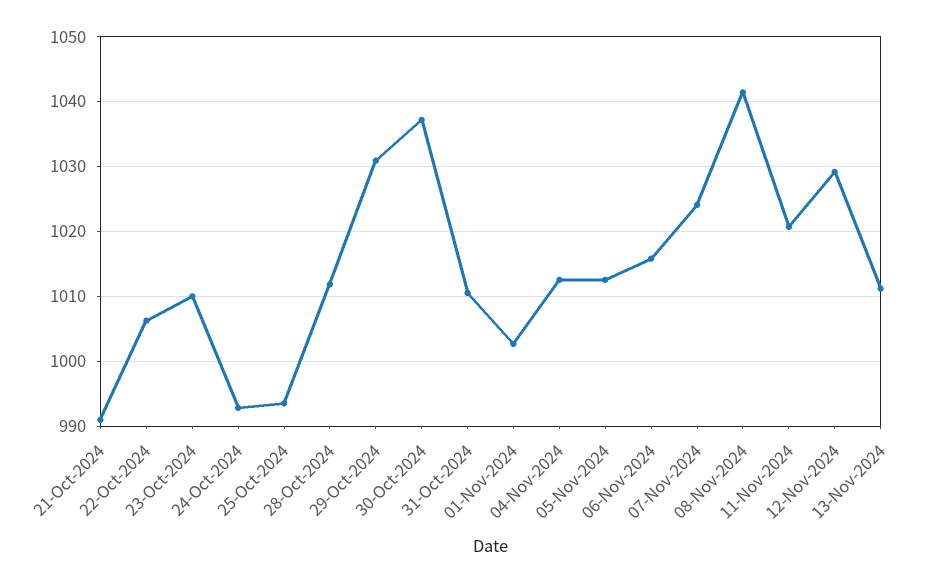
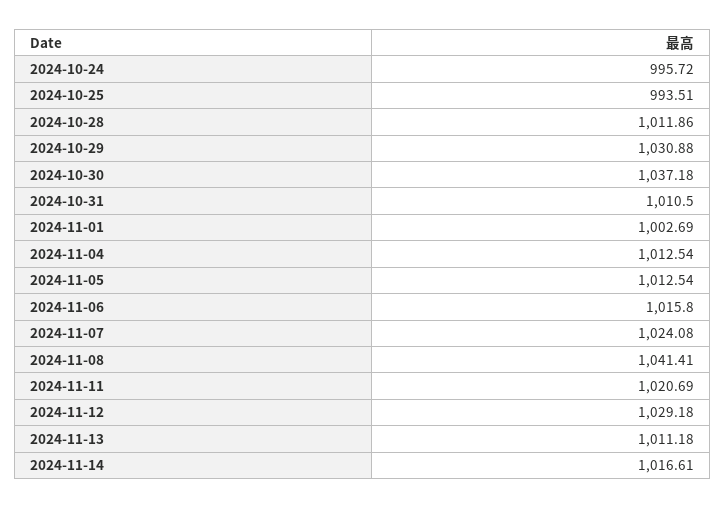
21-Oct-2024: 991 -> none
22-Oct-2024: 1006 -> none
23-Oct-2024: 1010 -> none
24-Oct-2024: 993 -> 995.72
2024-11-14: none -> 1016.61

